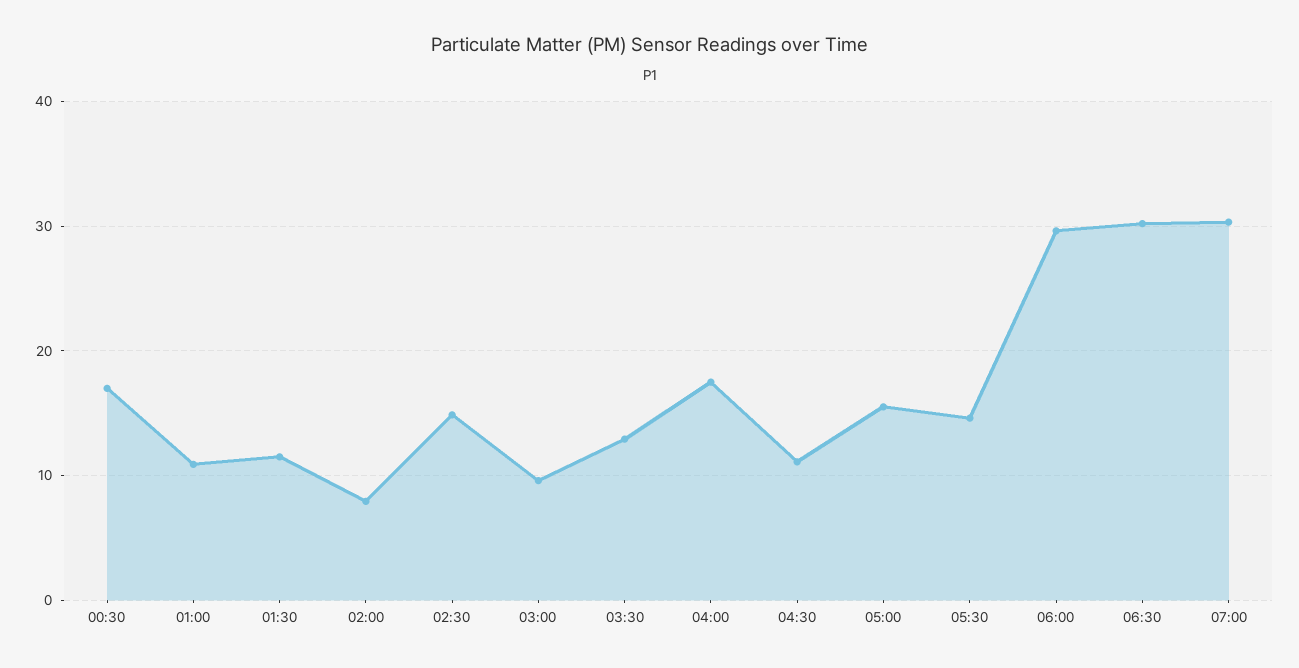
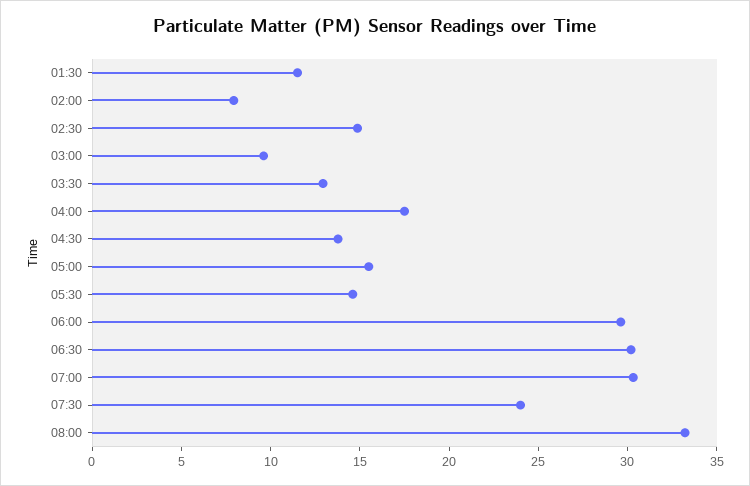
00:30: 17 -> none
01:00: 11 -> none
04:30: 11 -> 14
07:30: none -> 24
08:00: none -> 33

